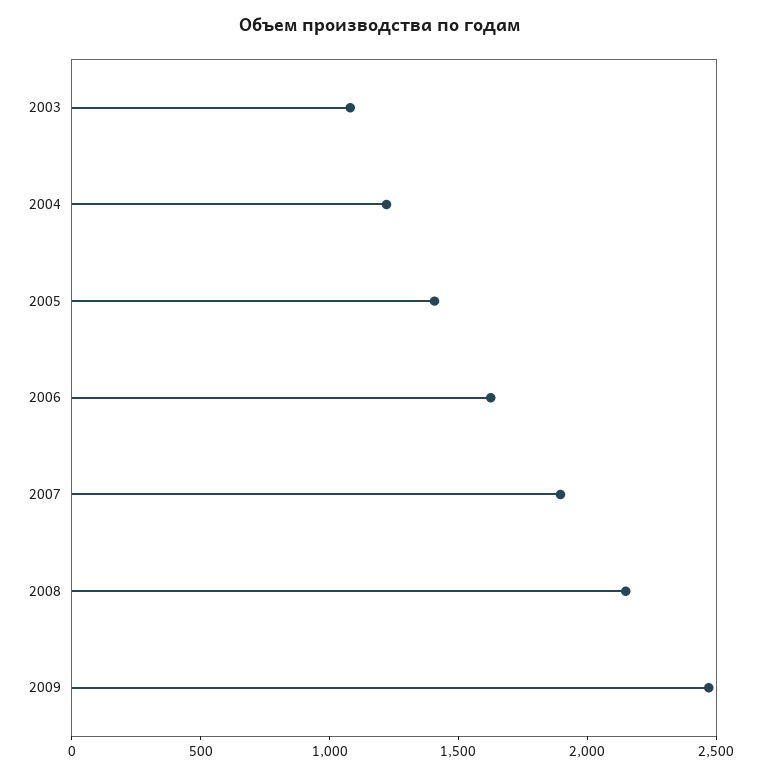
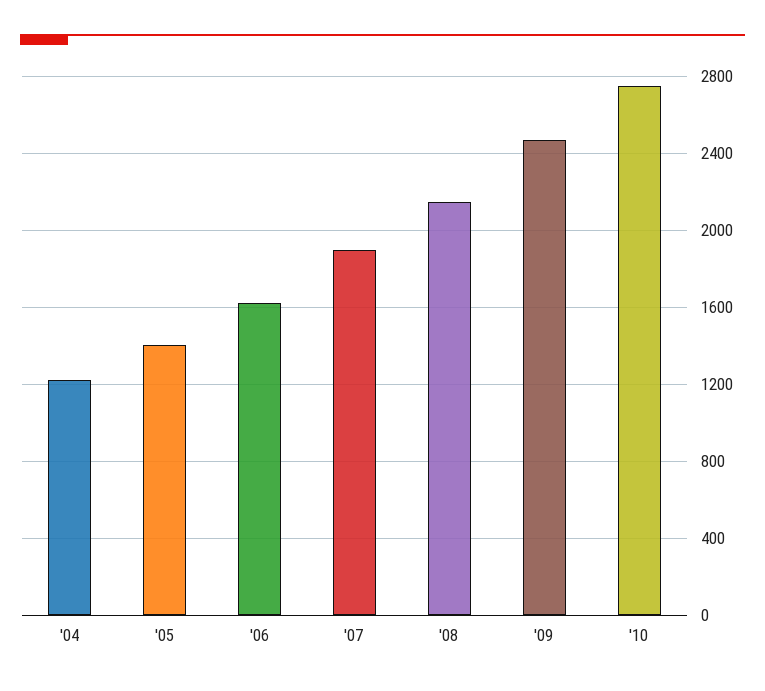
2003: 1100 -> none
'10: none -> 2750

